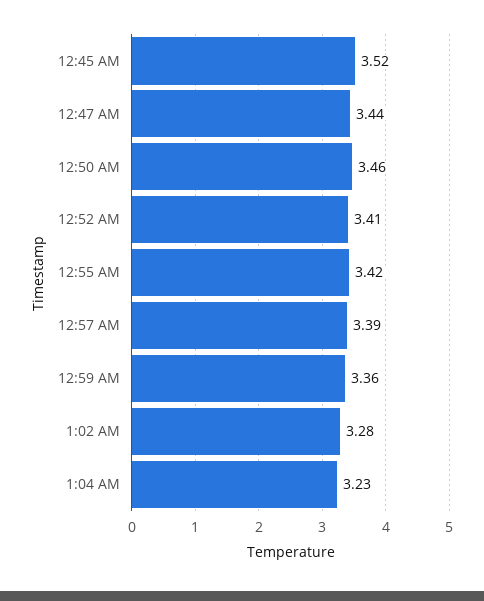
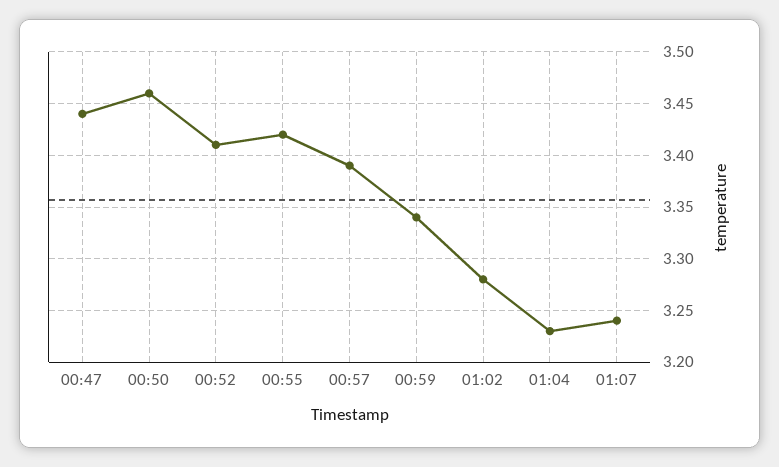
12:45 AM: 3.52 -> none
12:59 AM: 3.36 -> 3.34
01:07: none -> 3.24

